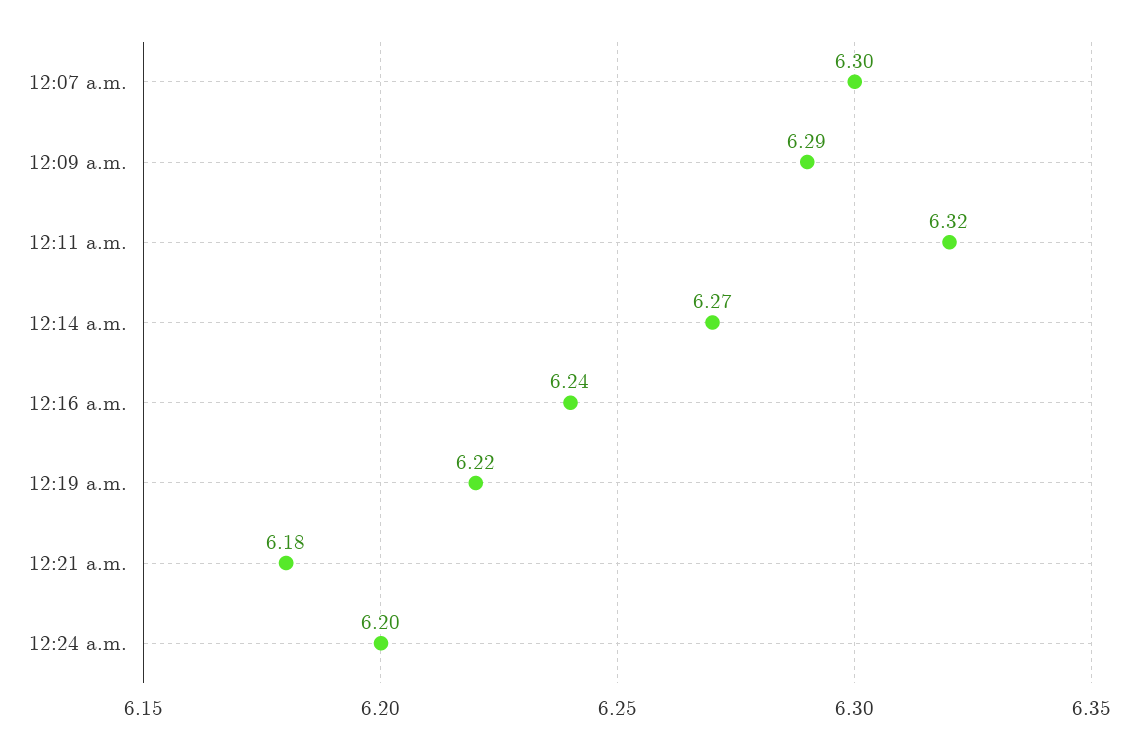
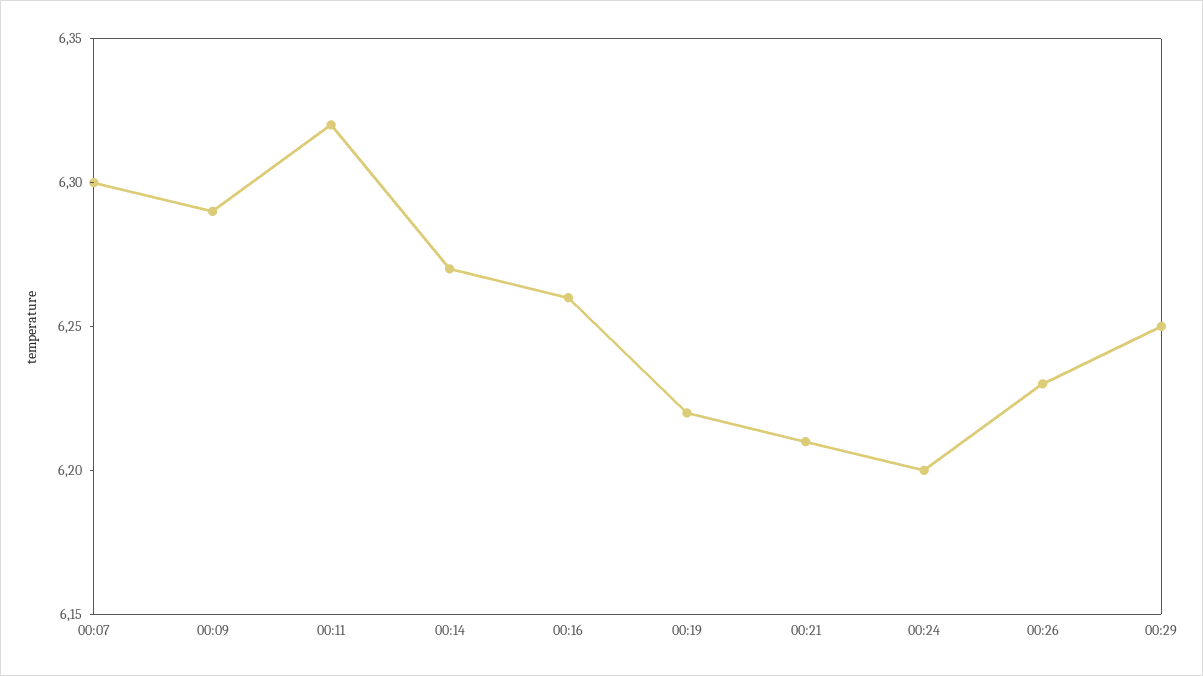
12:16 a.m.: 6.24 -> 6.26
12:21 a.m.: 6.18 -> 6.21
00:26: none -> 6.23
00:29: none -> 6.25

